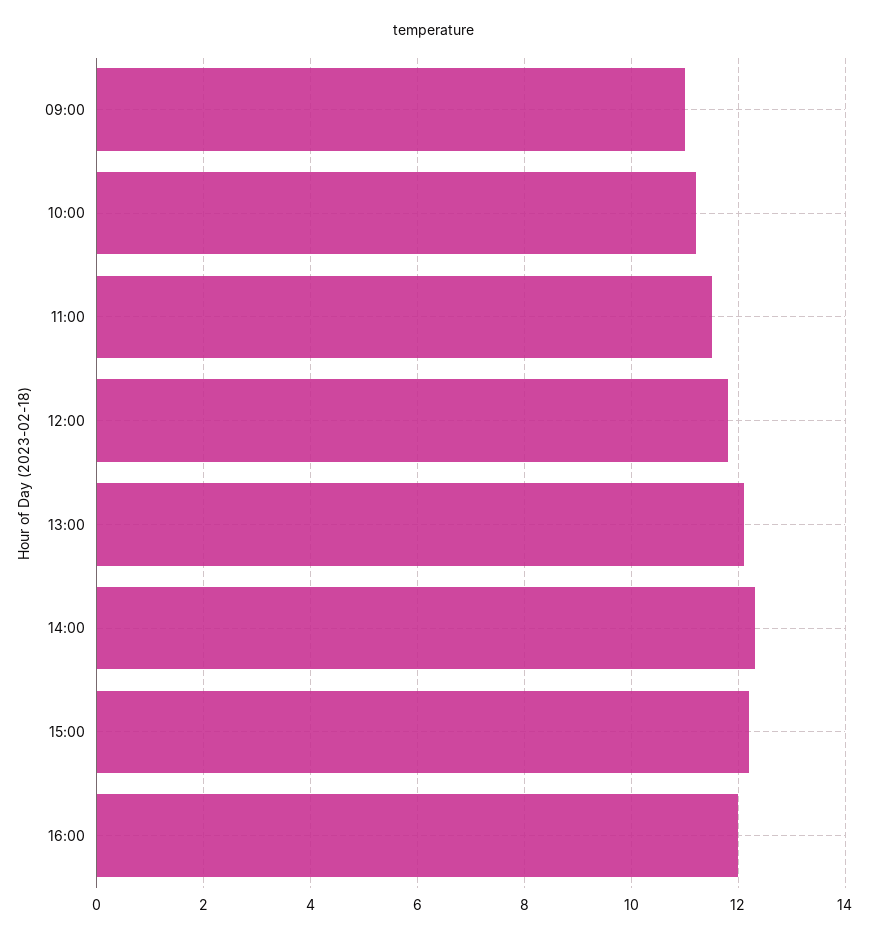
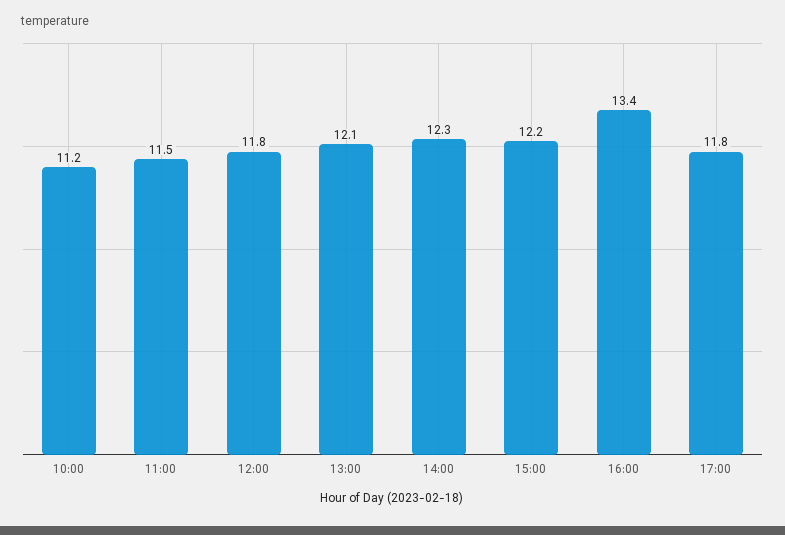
09:00: 11 -> none
16:00: 12 -> 13.4
17:00: none -> 11.8

